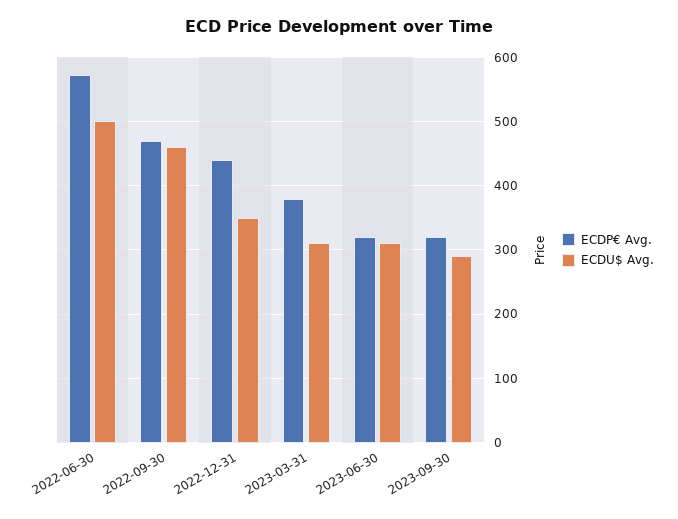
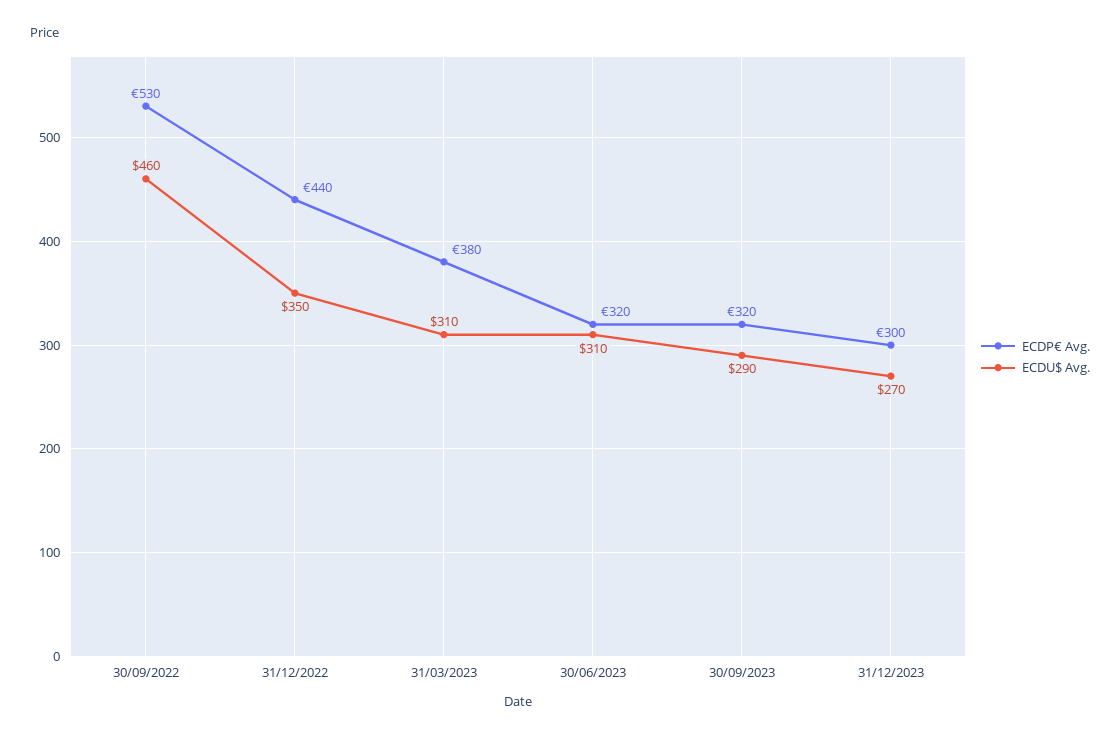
ECDP€ Avg., 2022-06-30: 570 -> none
ECDU$ Avg., 2022-06-30: 500 -> none
ECDP€ Avg., 2022-09-30: 470 -> 530
ECDP€ Avg., 31/12/2023: none -> 300
ECDU$ Avg., 31/12/2023: none -> 270

